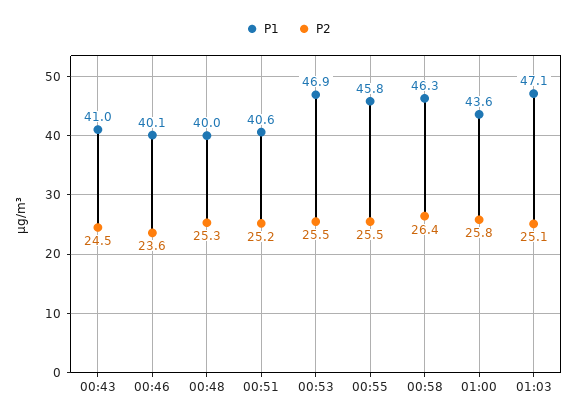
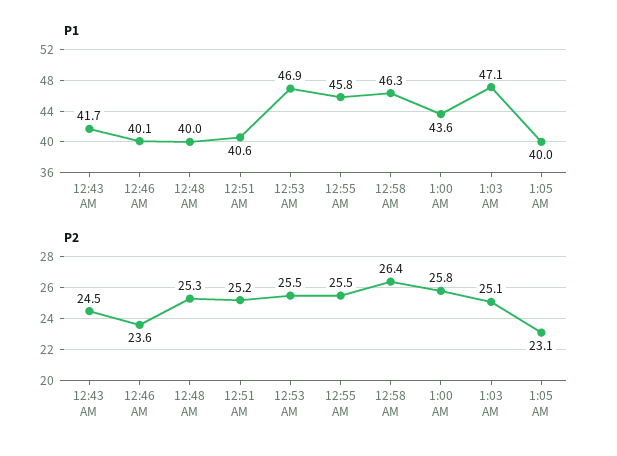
P1, 00:43: 41 -> 41.7
P1, 1:05 AM: none -> 40
P2, 1:05 AM: none -> 23.1

